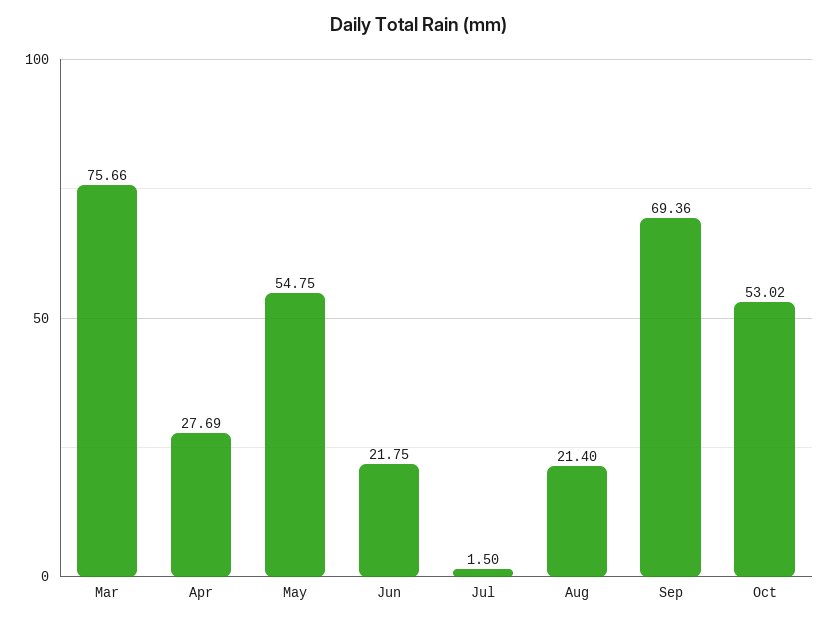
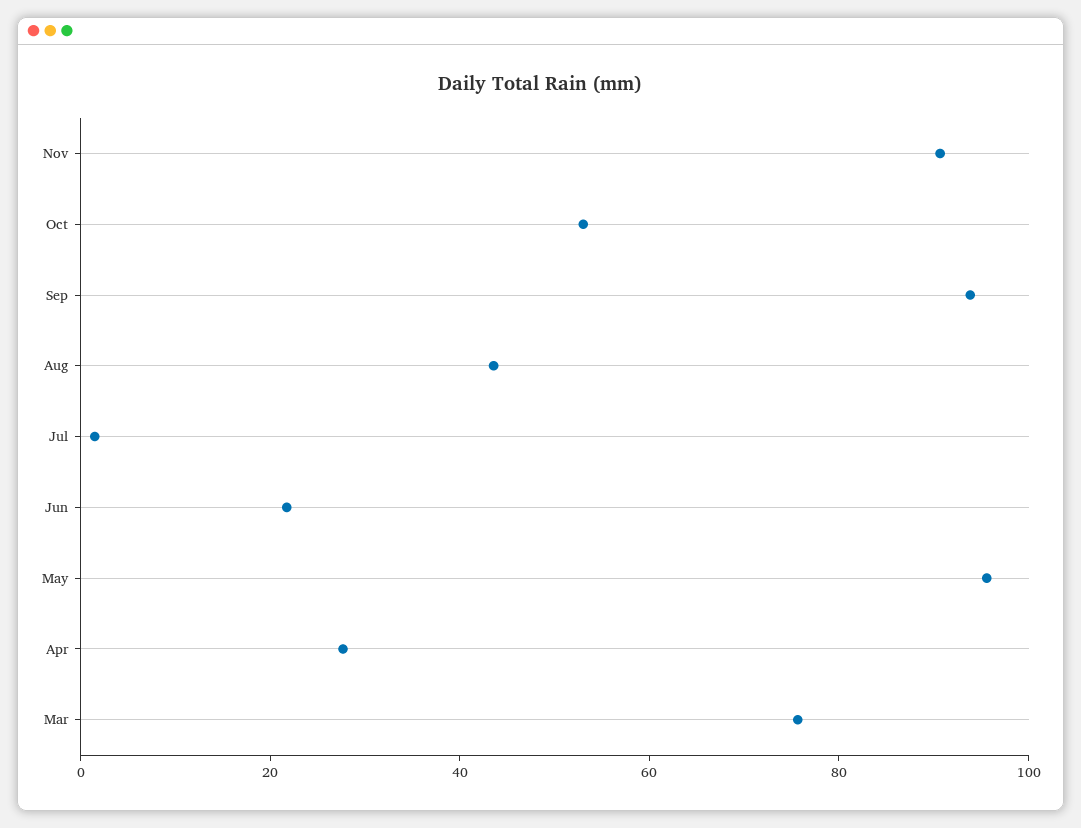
May: 54.75 -> 95
Aug: 21.4 -> 45
Sep: 69.36 -> 95
Nov: none -> 90

